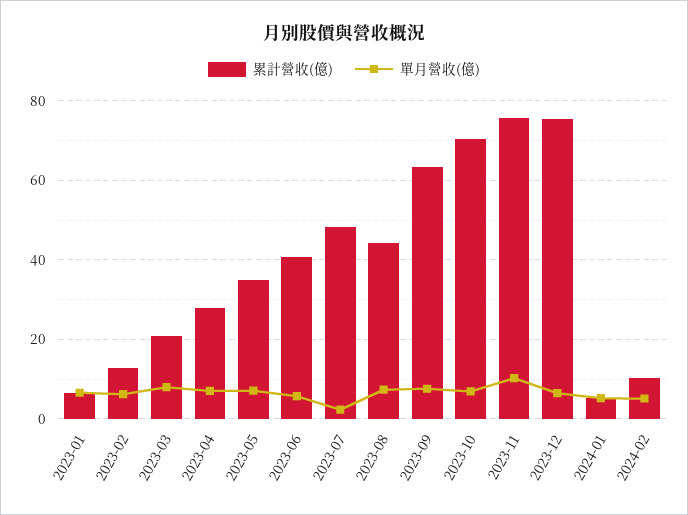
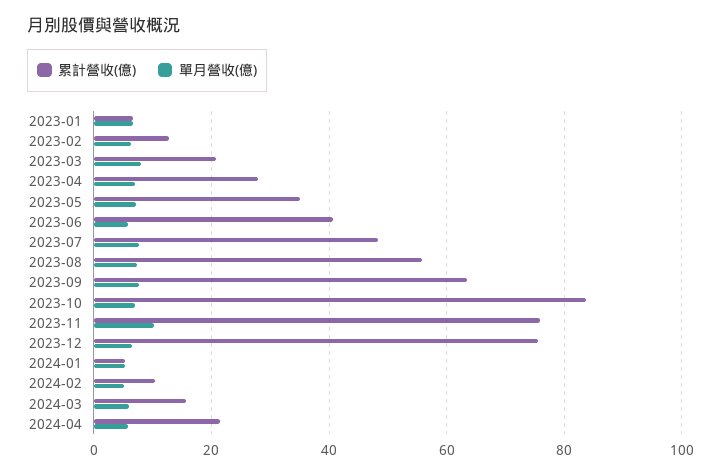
單月營收(億), 2023-07: 2 -> 8
累計營收(億), 2023-08: 44 -> 56
累計營收(億), 2023-10: 70 -> 84
累計營收(億), 2024-03: none -> 16
單月營收(億), 2024-03: none -> 6
累計營收(億), 2024-04: none -> 22
單月營收(億), 2024-04: none -> 6

